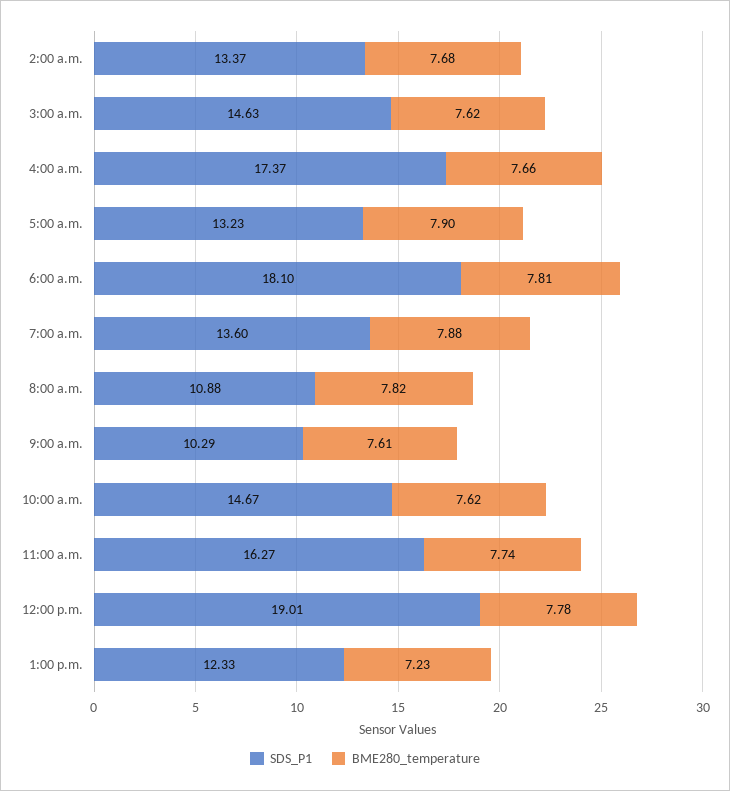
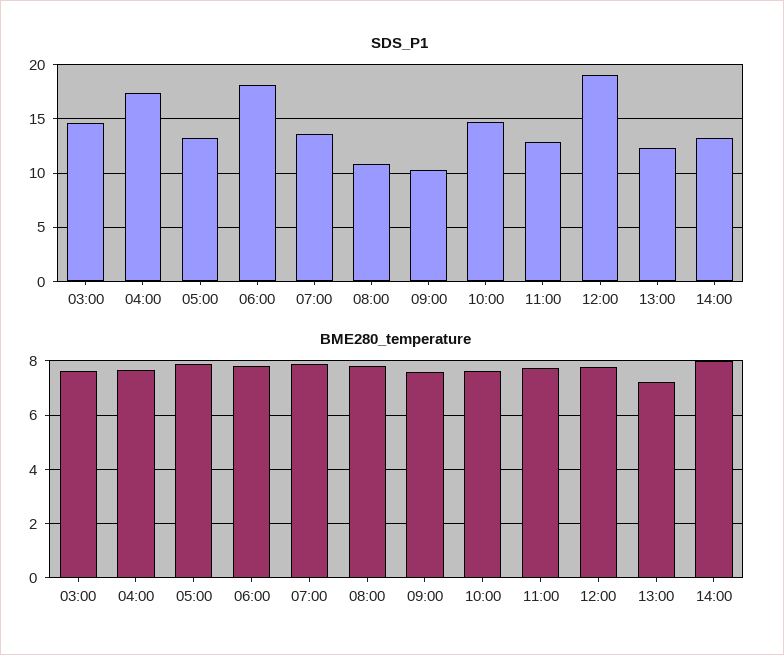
SDS_P1, 2:00 a.m.: 13.37 -> none
BME280_temperature, 2:00 a.m.: 7.68 -> none
SDS_P1, 11:00 a.m.: 16.27 -> 13
SDS_P1, 14:00: none -> 13
BME280_temperature, 14:00: none -> 8

